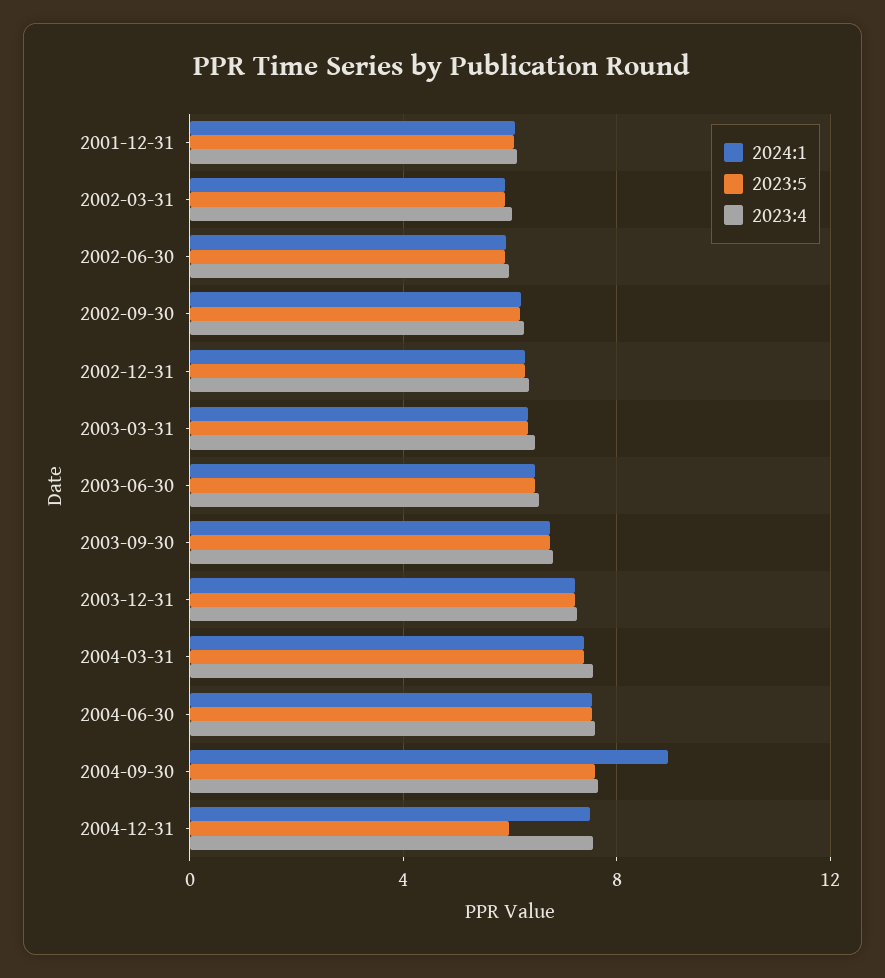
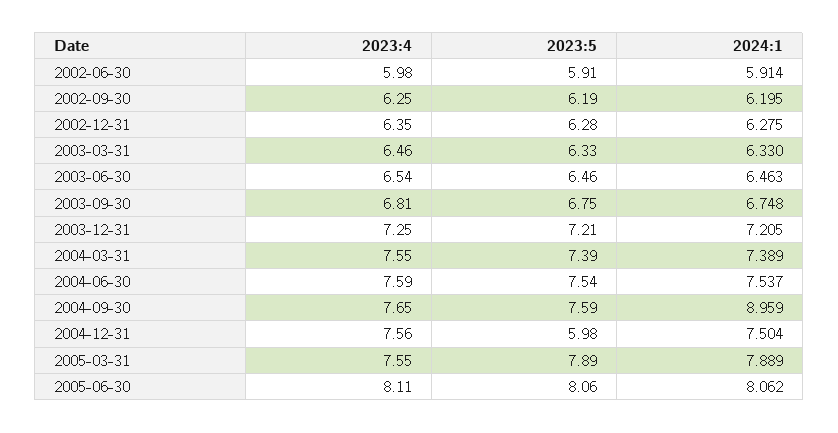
2024:1, 2001-12-31: 6 -> none
2023:5, 2001-12-31: 6 -> none
2023:4, 2001-12-31: 6 -> none
2024:1, 2002-03-31: 6 -> none
2023:5, 2002-03-31: 6 -> none
2023:4, 2002-03-31: 6 -> none
2023:4, 2005-03-31: none -> 7.55
2023:5, 2005-03-31: none -> 7.89
2024:1, 2005-03-31: none -> 7.889
2023:4, 2005-06-30: none -> 8.11
2023:5, 2005-06-30: none -> 8.06
2024:1, 2005-06-30: none -> 8.062

